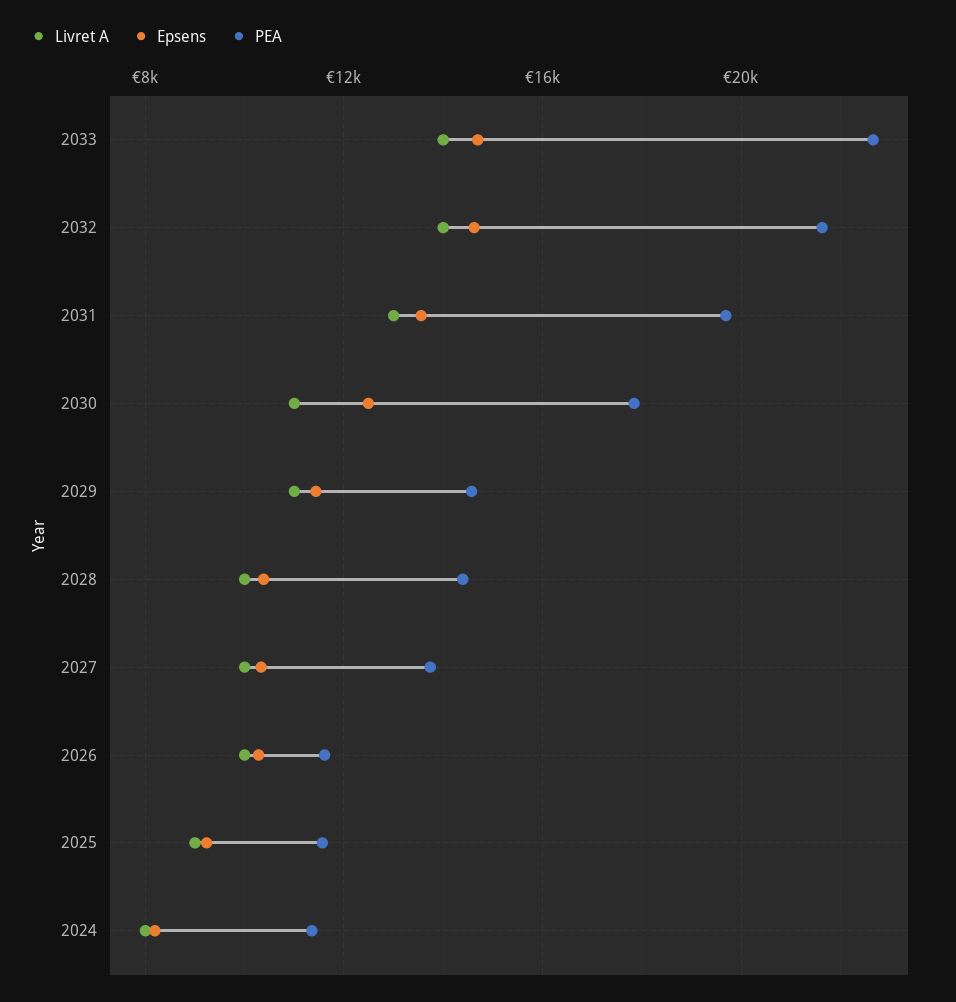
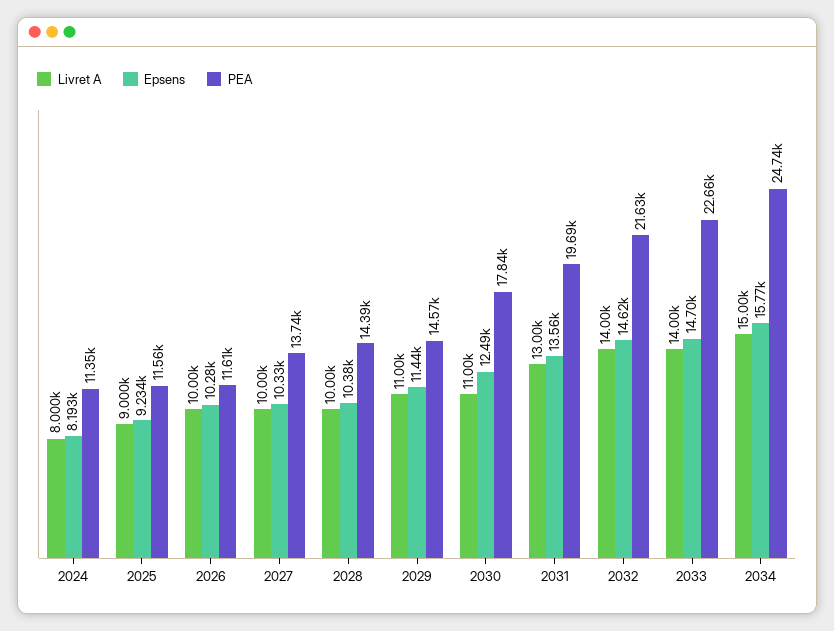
Livret A, 2034: none -> 15000
Epsens, 2034: none -> 15770
PEA, 2034: none -> 24740

